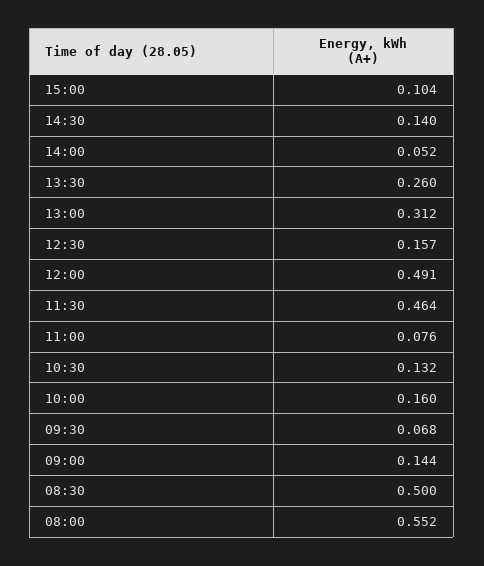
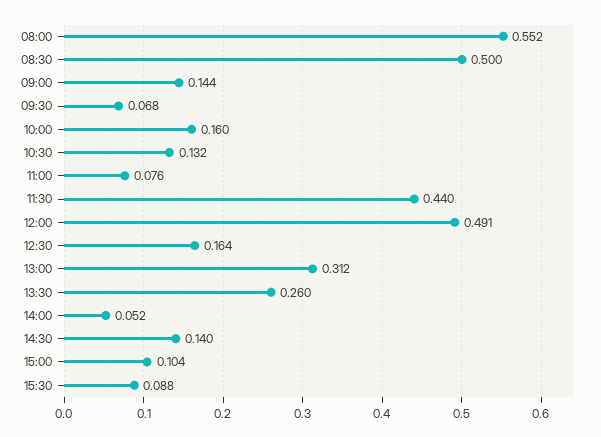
12:30: 0.157 -> 0.164
11:30: 0.464 -> 0.44
15:30: none -> 0.088

